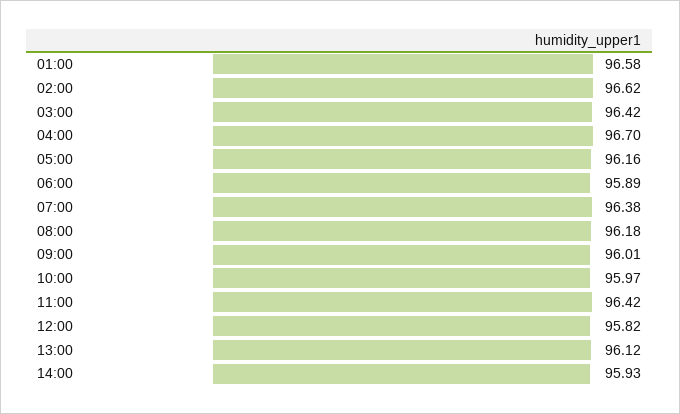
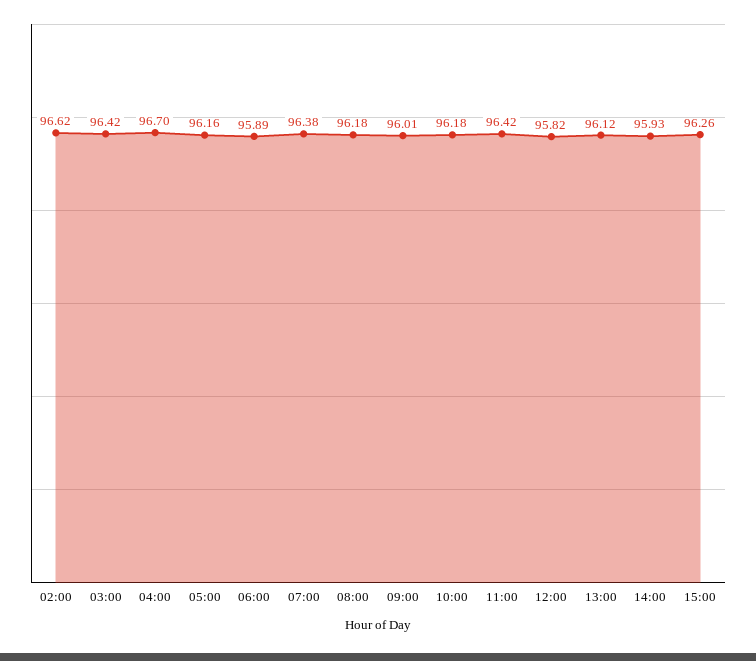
01:00: 96.58 -> none
10:00: 95.97 -> 96.18
15:00: none -> 96.26

